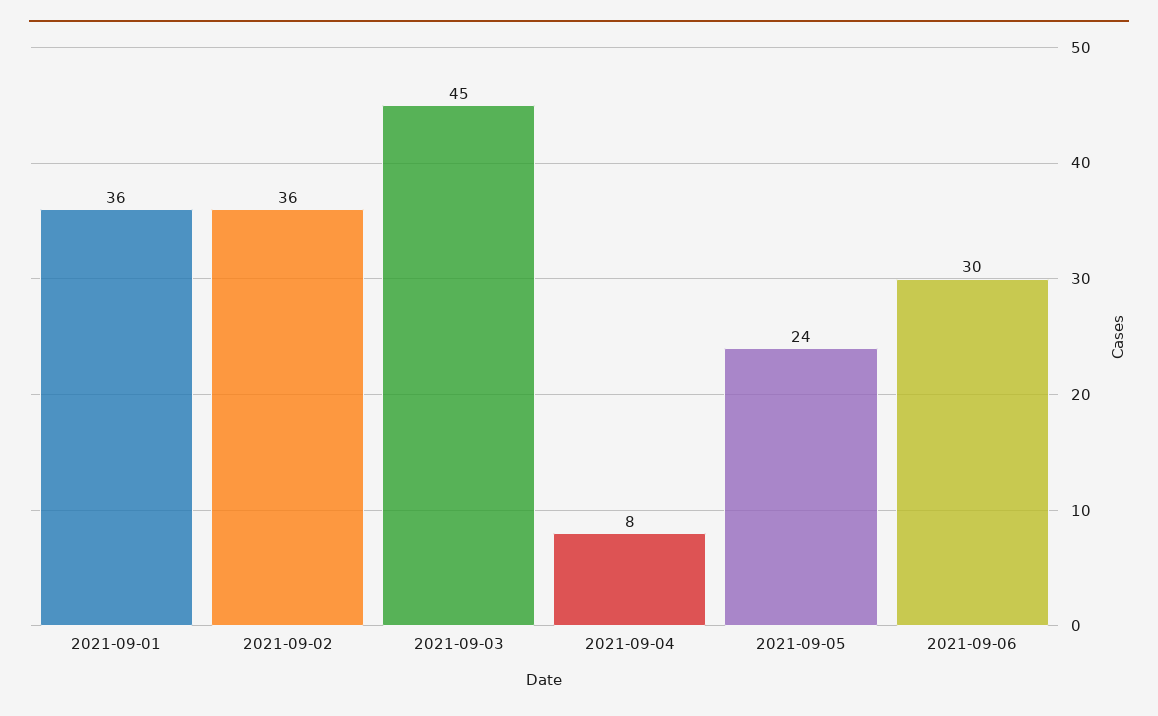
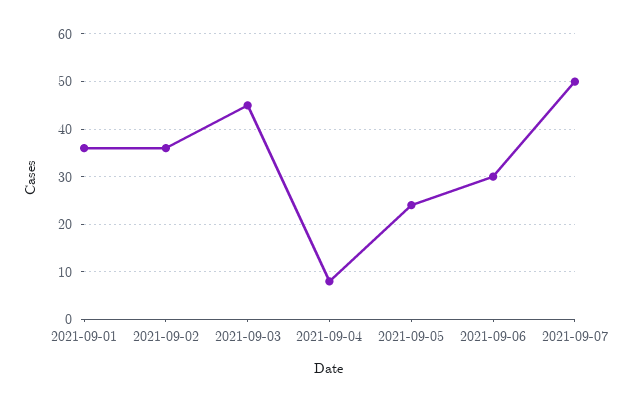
2021-09-07: none -> 50

